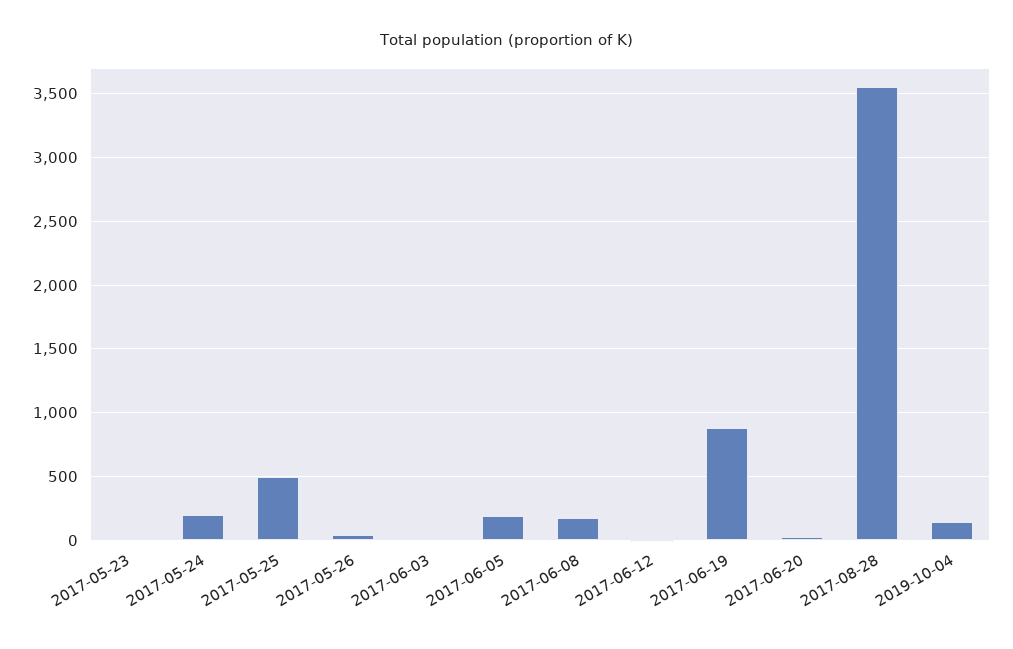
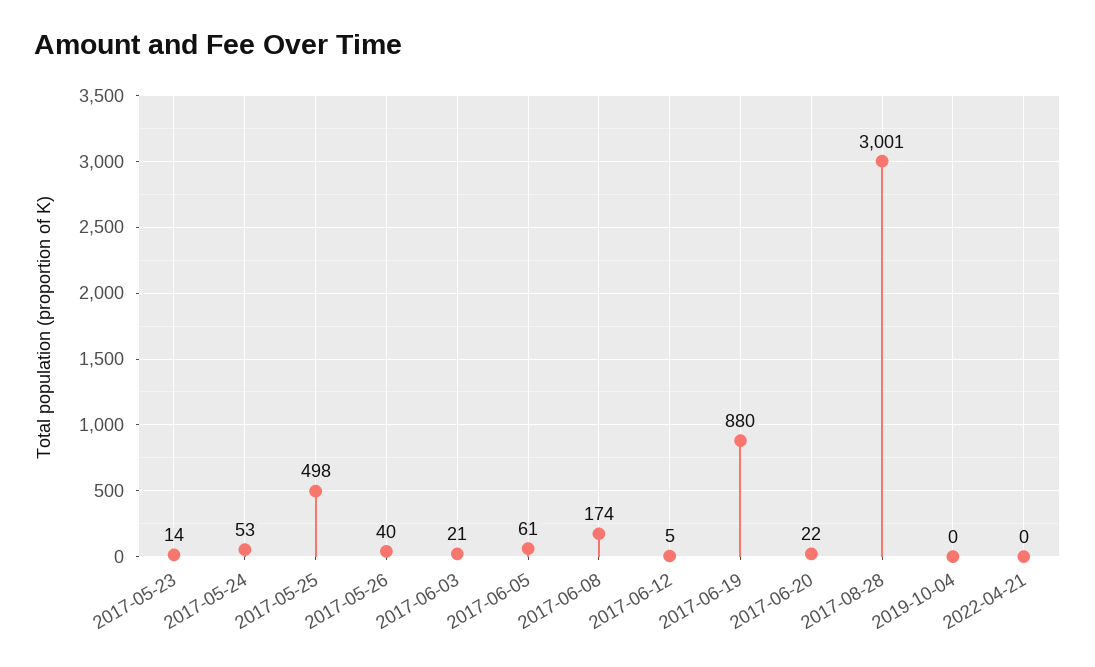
2017-05-24: 200 -> 53
2017-06-05: 200 -> 61
2017-08-28: 3550 -> 3001
2019-10-04: 150 -> 0
2022-04-21: none -> 0

